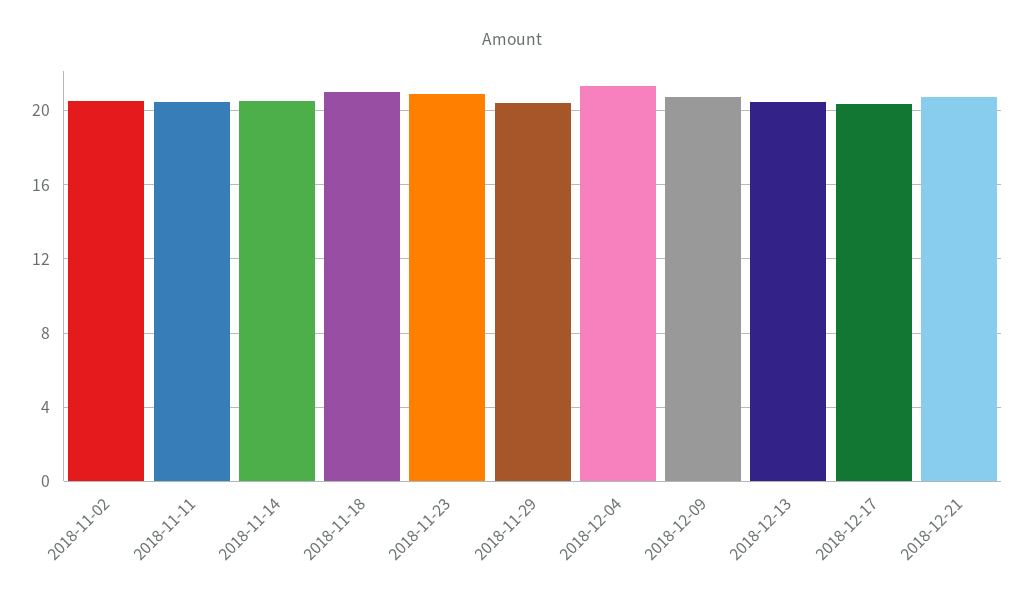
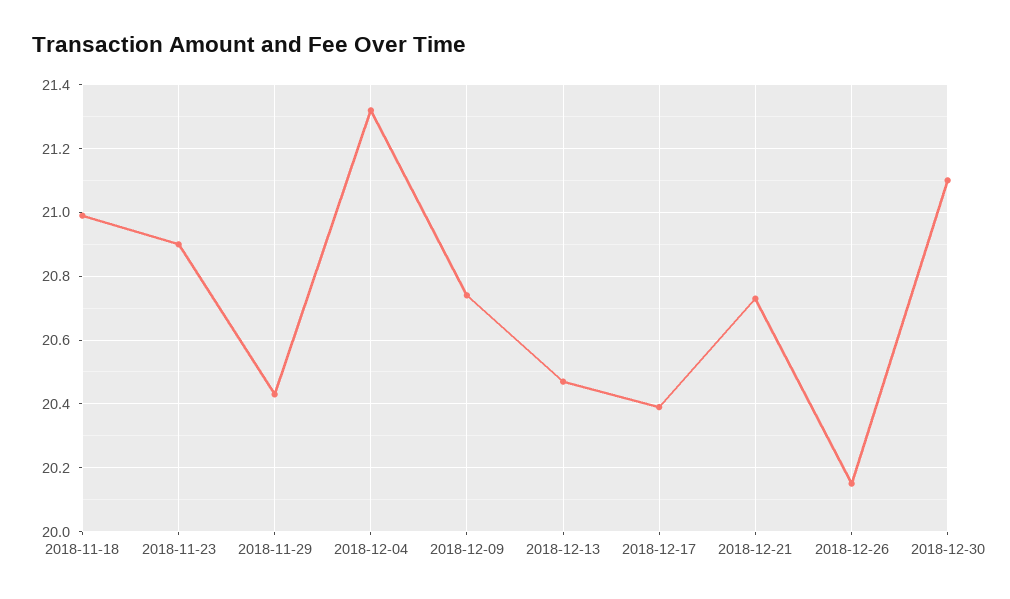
2018-11-02: 20.5 -> none
2018-11-11: 20.5 -> none
2018-11-14: 20.5 -> none
2018-12-26: none -> 20.15
2018-12-30: none -> 21.1

